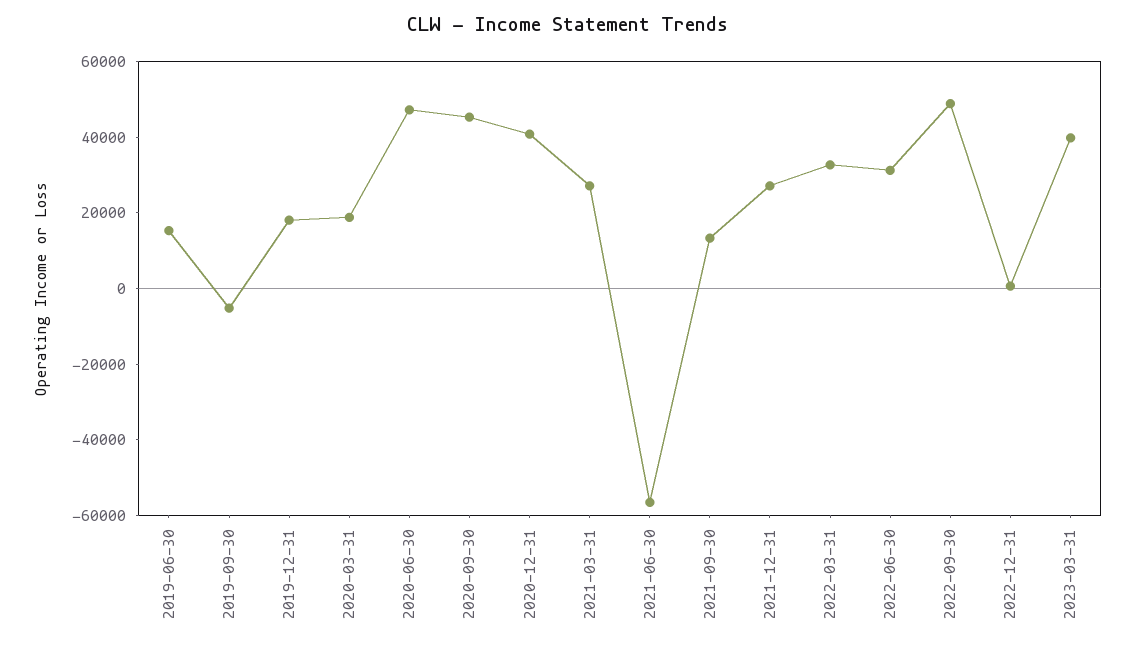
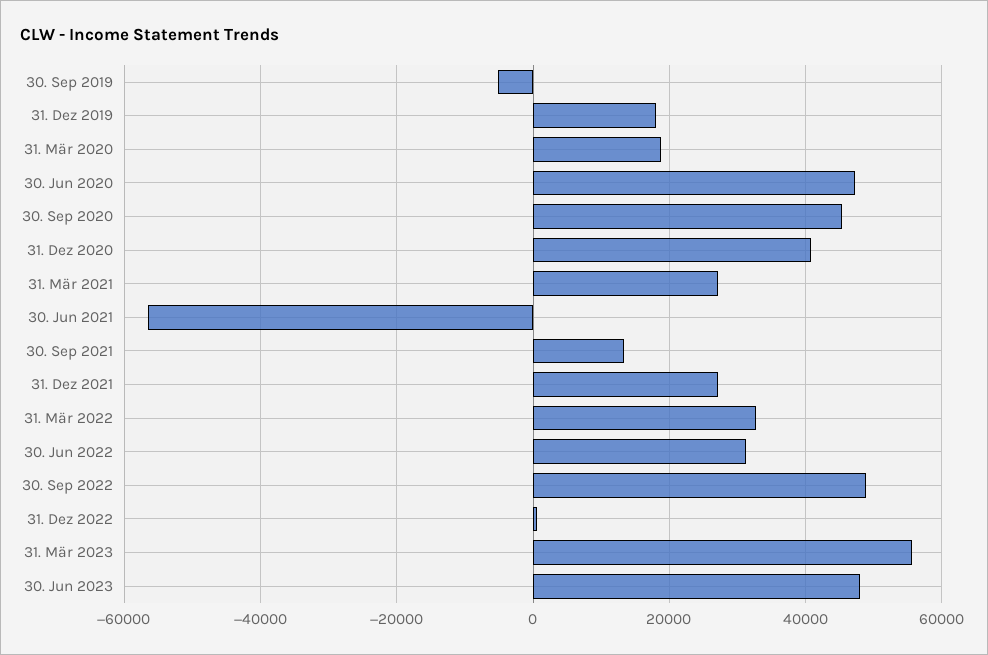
2019-06-30: 15000 -> none
2023-03-31: 40000 -> 56000
30. Jun 2023: none -> 48000

